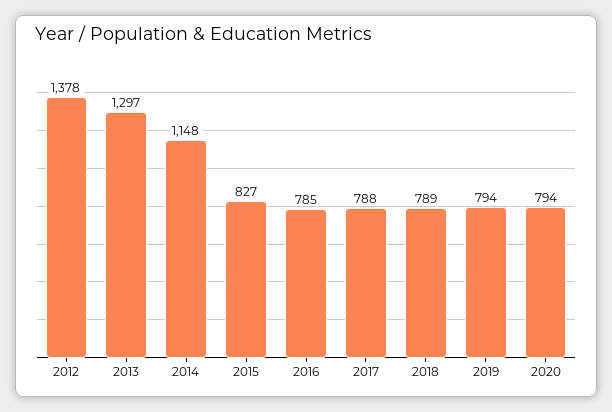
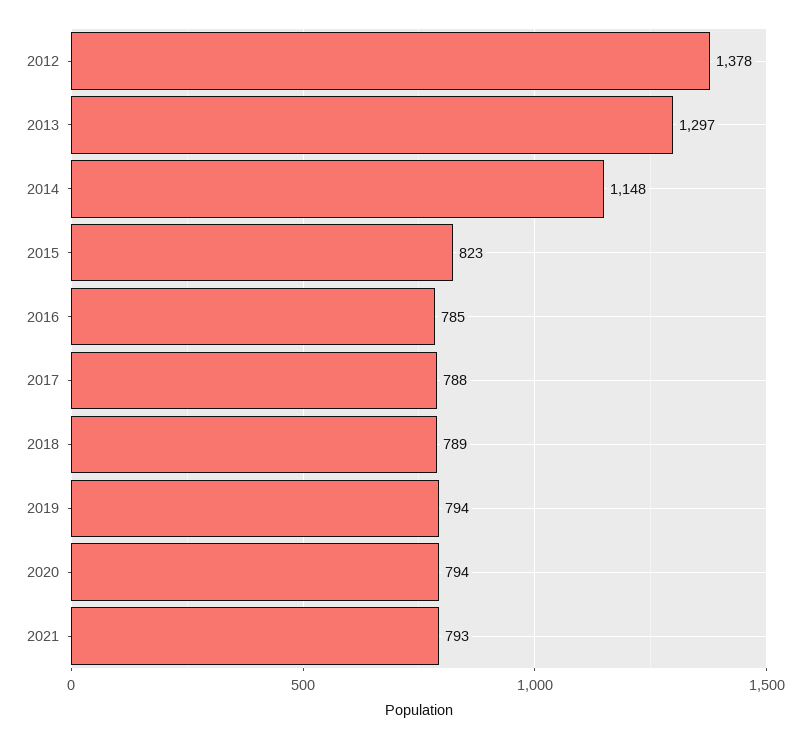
2015: 827 -> 823
2021: none -> 793

